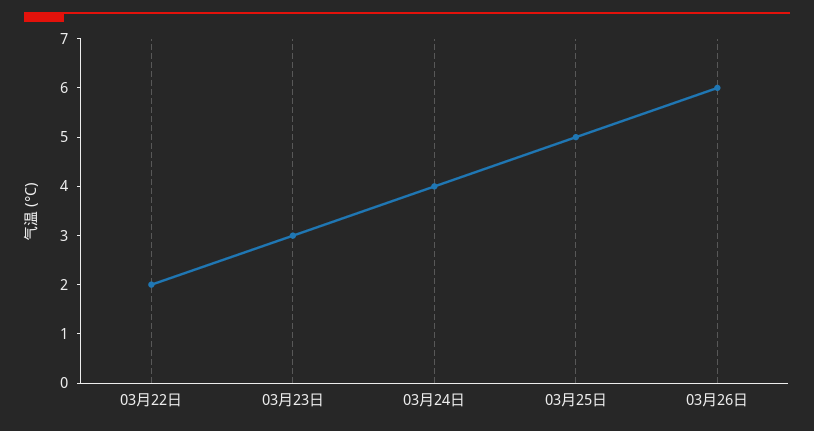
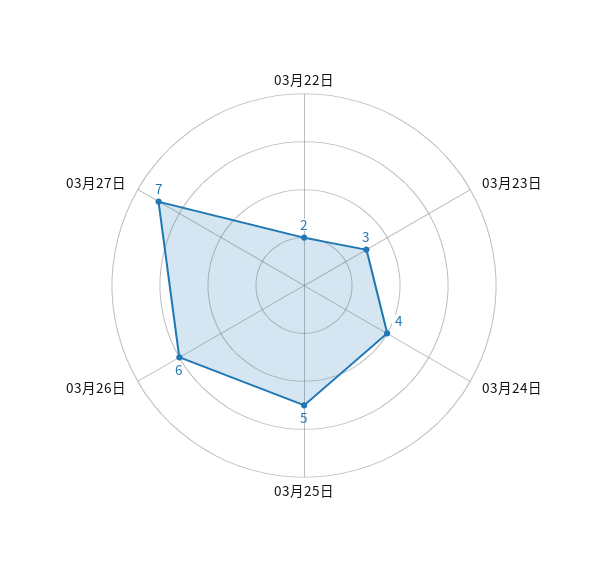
03月27日: none -> 7

